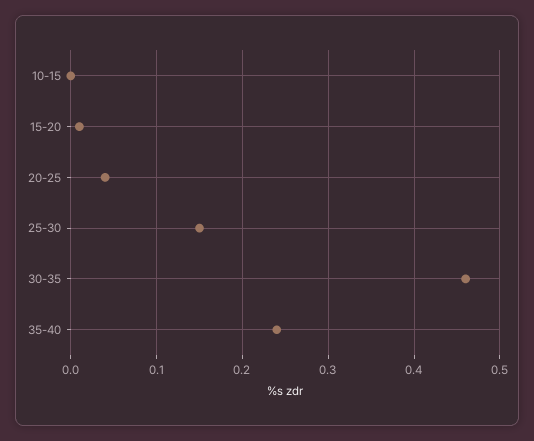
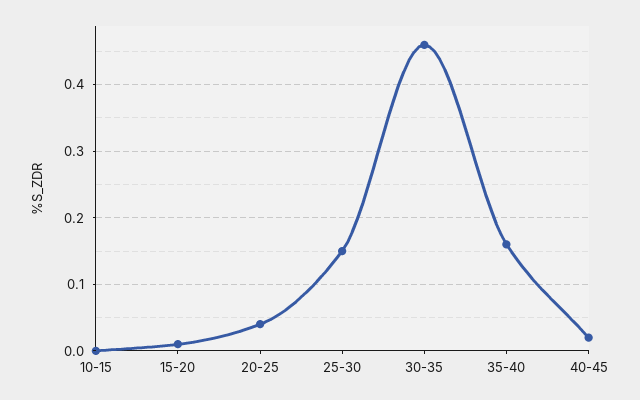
35-40: 0.24 -> 0.16
40-45: none -> 0.02

